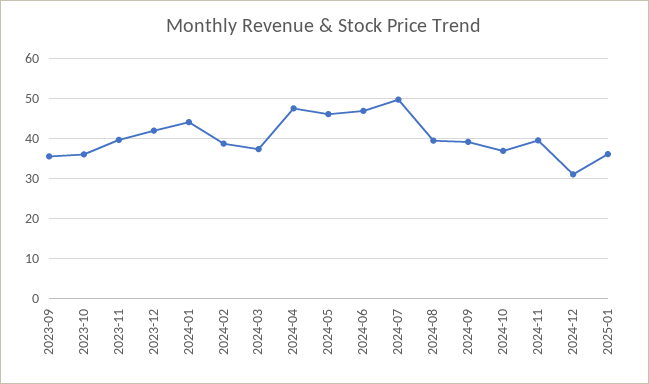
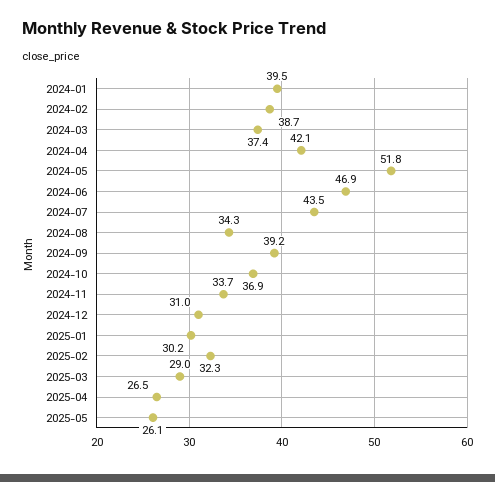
2023-09: 36 -> none
2023-10: 36 -> none
2023-11: 40 -> none
2023-12: 42 -> none
2024-01: 44 -> 39.5
2024-04: 48 -> 42.1
2024-05: 46 -> 51.8
2024-07: 50 -> 43.5
2024-08: 40 -> 34.3
2024-11: 40 -> 33.7
2025-01: 36 -> 30.2
2025-02: none -> 32.3
2025-03: none -> 29
2025-04: none -> 26.5
2025-05: none -> 26.1

